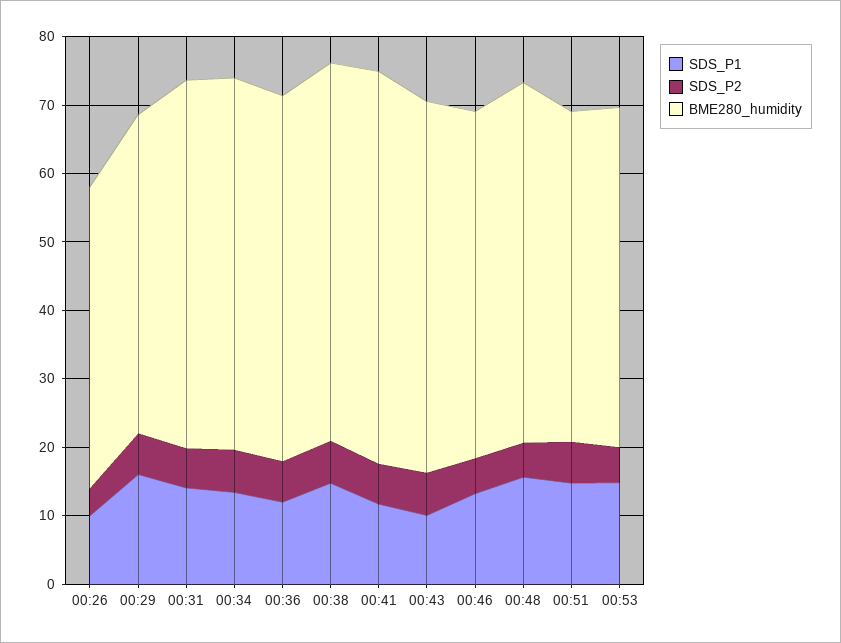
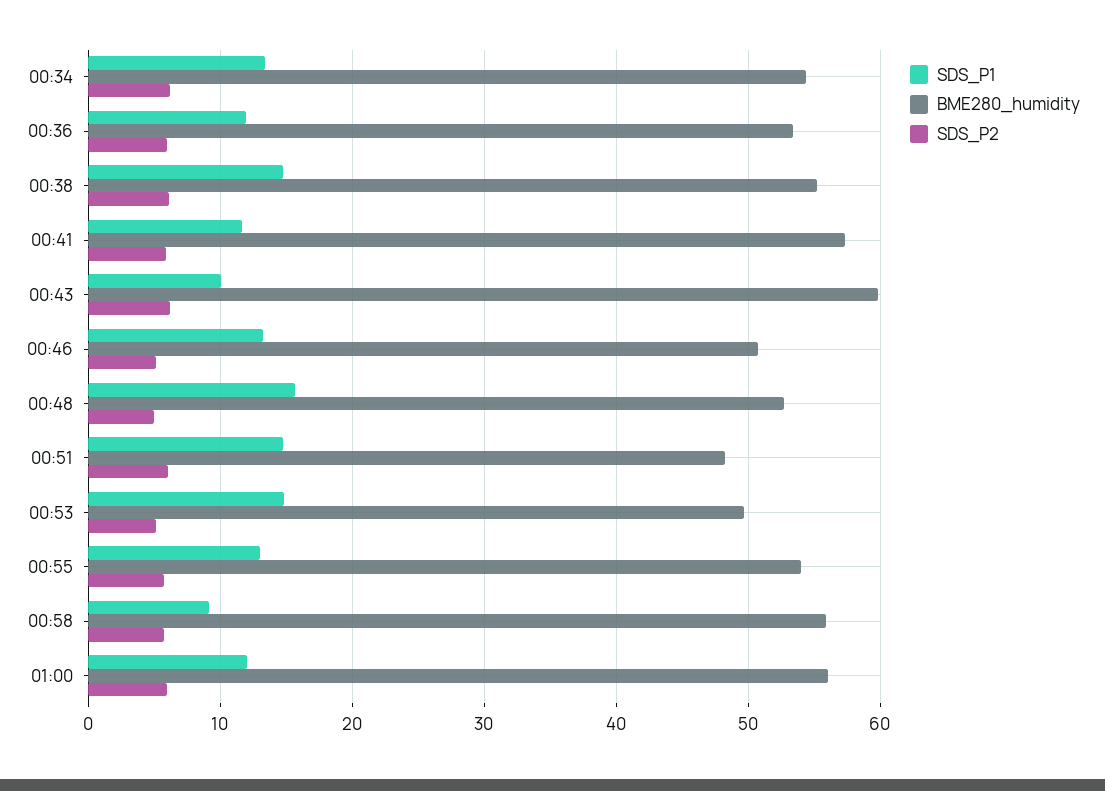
SDS_P1, 00:26: 10 -> none
SDS_P2, 00:26: 4 -> none
BME280_humidity, 00:26: 44 -> none
SDS_P1, 00:29: 16 -> none
SDS_P2, 00:29: 6 -> none
BME280_humidity, 00:29: 46 -> none
SDS_P1, 00:31: 14 -> none
SDS_P2, 00:31: 6 -> none
BME280_humidity, 00:31: 54 -> none
BME280_humidity, 00:43: 54 -> 60
SDS_P1, 00:55: none -> 13
BME280_humidity, 00:55: none -> 54
SDS_P2, 00:55: none -> 6
SDS_P1, 00:58: none -> 9
BME280_humidity, 00:58: none -> 56
SDS_P2, 00:58: none -> 6
SDS_P1, 01:00: none -> 12
BME280_humidity, 01:00: none -> 56
SDS_P2, 01:00: none -> 6

